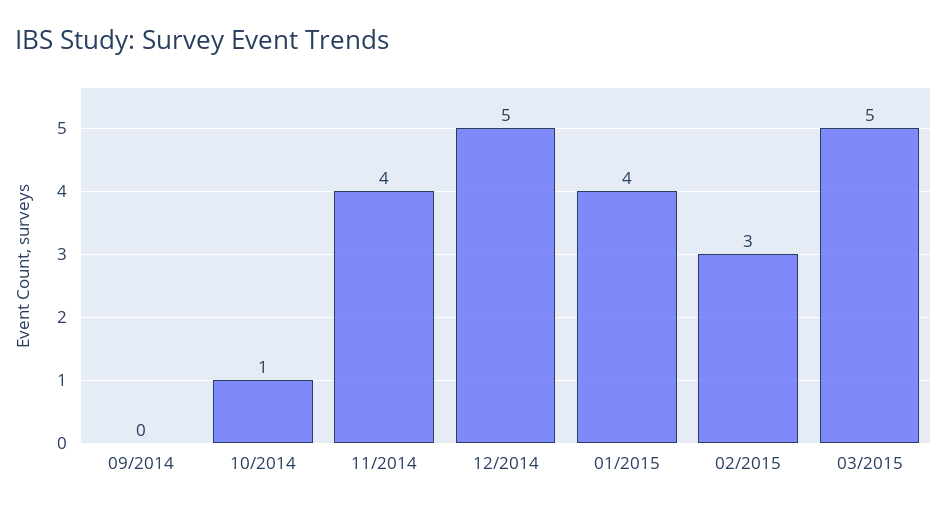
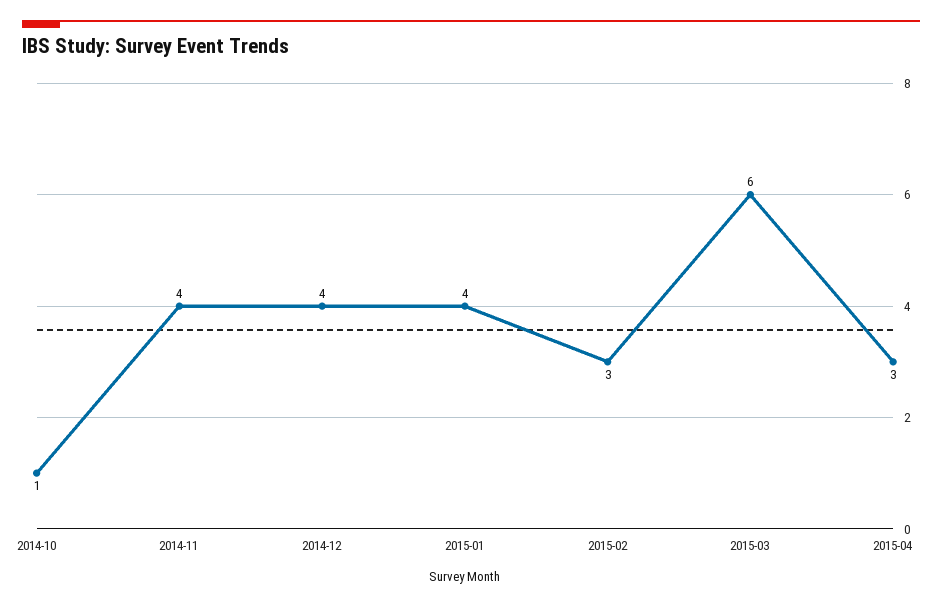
09/2014: 0 -> none
12/2014: 5 -> 4
03/2015: 5 -> 6
2015-04: none -> 3

